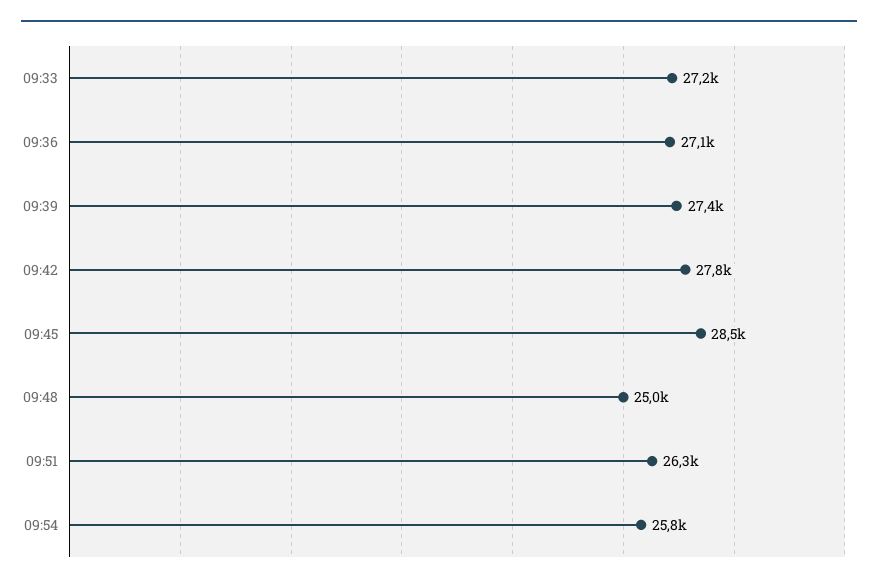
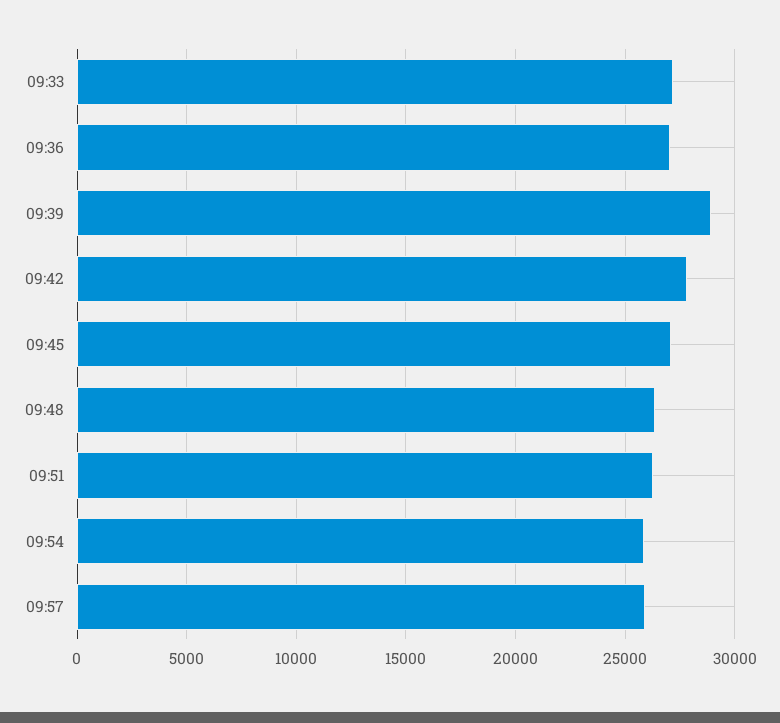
09:39: 27400 -> 29000
09:45: 28500 -> 27000
09:48: 25000 -> 26500
09:57: none -> 26000

